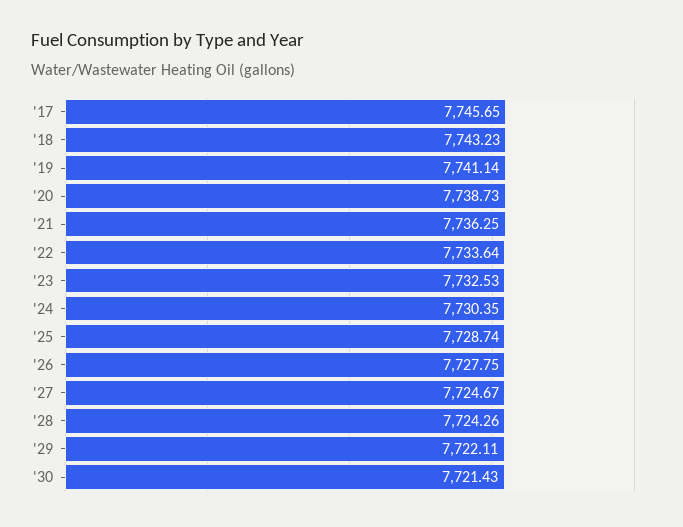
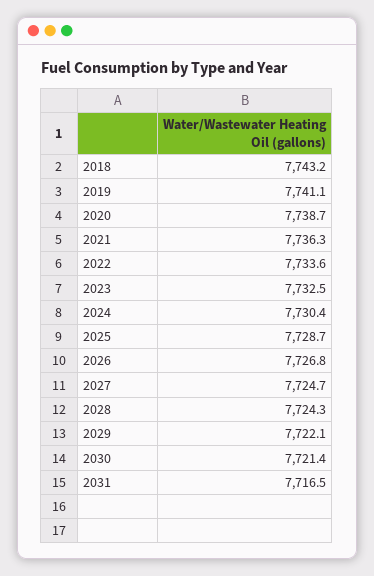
'17: 7745.65 -> none
'26: 7727.75 -> 7726.8
2031: none -> 7716.5

